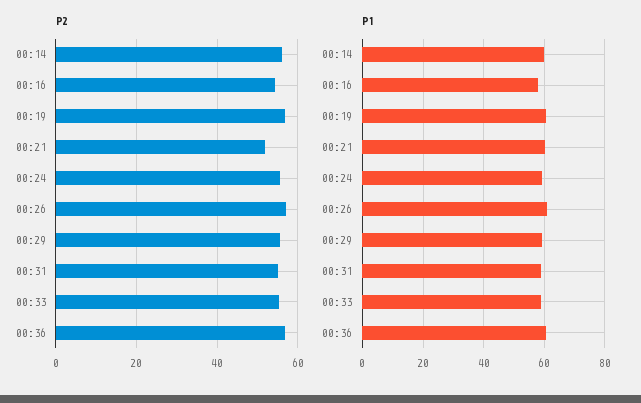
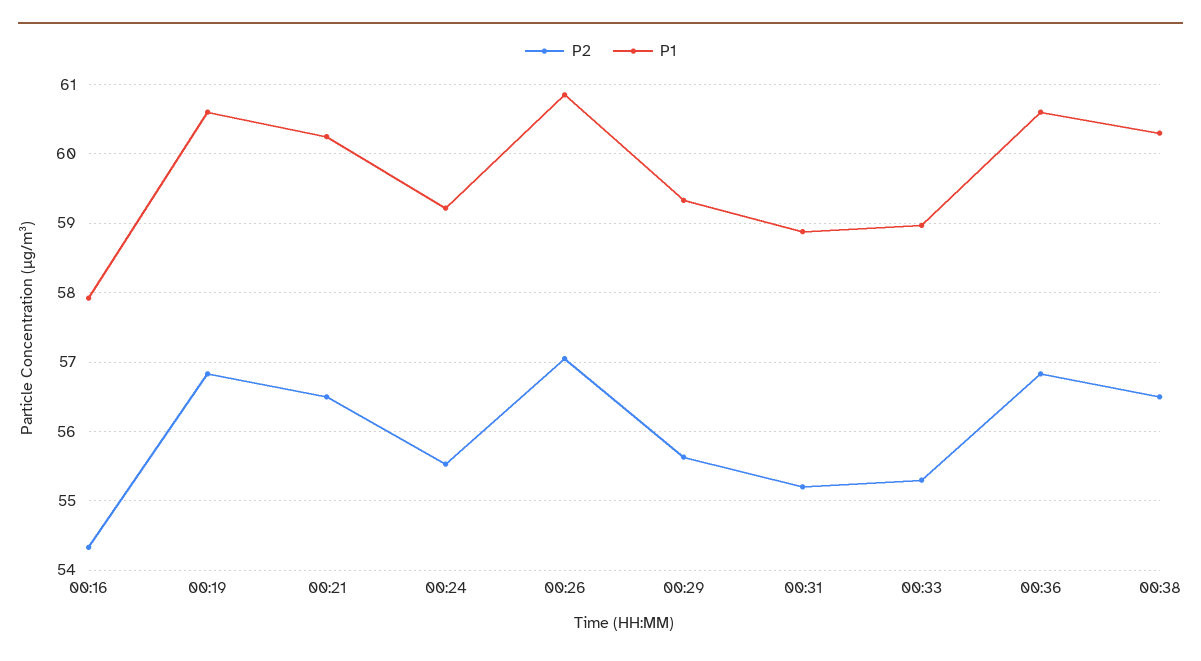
P2, 00:14: 56 -> none
P2, 00:21: 52 -> 56.5
P1, 00:14: 60 -> none
P2, 00:38: none -> 56.5
P1, 00:38: none -> 60.3

